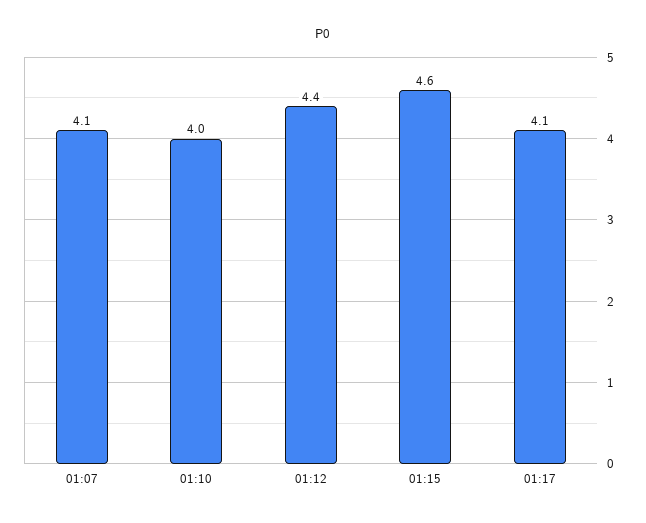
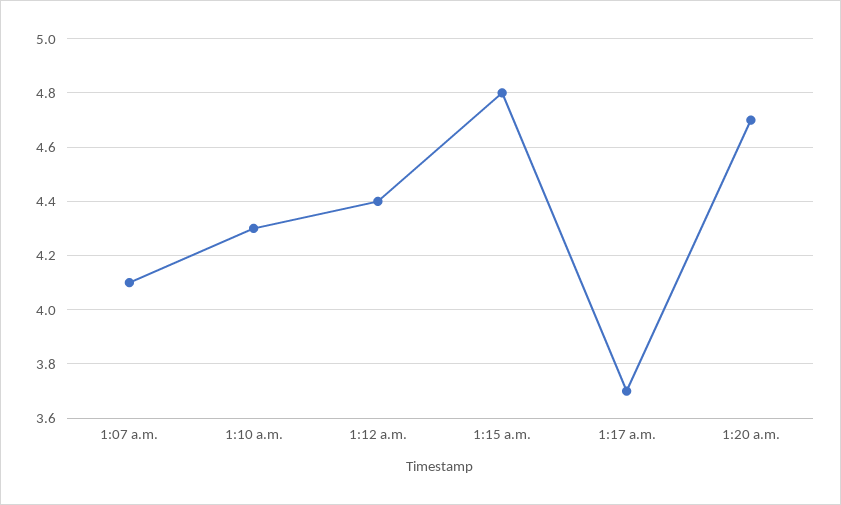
01:10: 4 -> 4.3
01:15: 4.6 -> 4.8
01:17: 4.1 -> 3.7
1:20 a.m.: none -> 4.7

